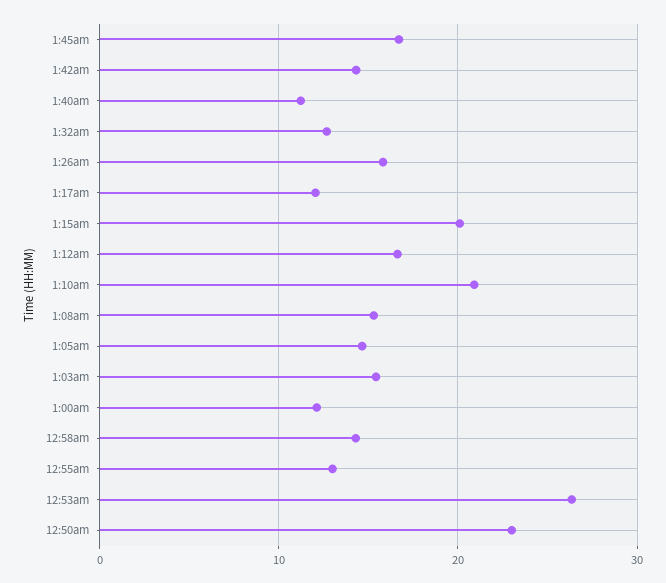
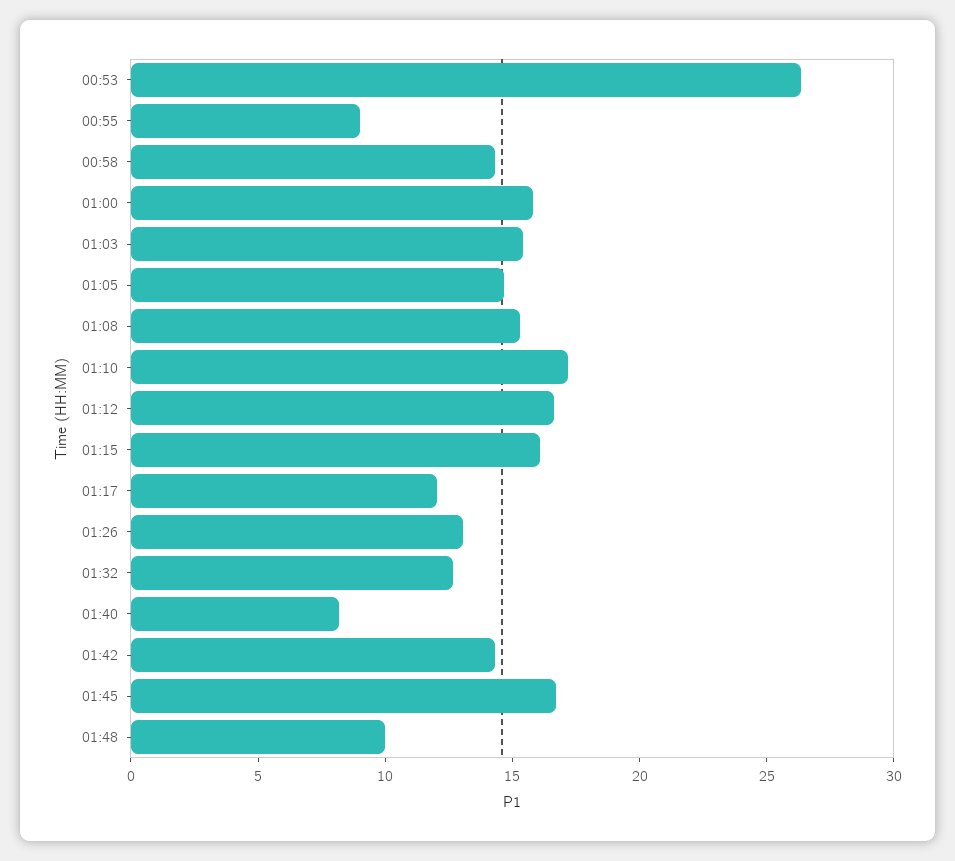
1:40am: 11 -> 8
1:26am: 16 -> 13
1:15am: 20 -> 16
1:10am: 21 -> 17
1:00am: 12 -> 16
12:55am: 13 -> 9
12:50am: 23 -> none
01:48: none -> 10

